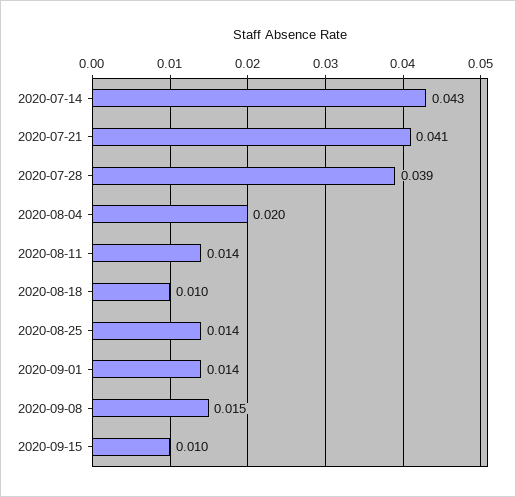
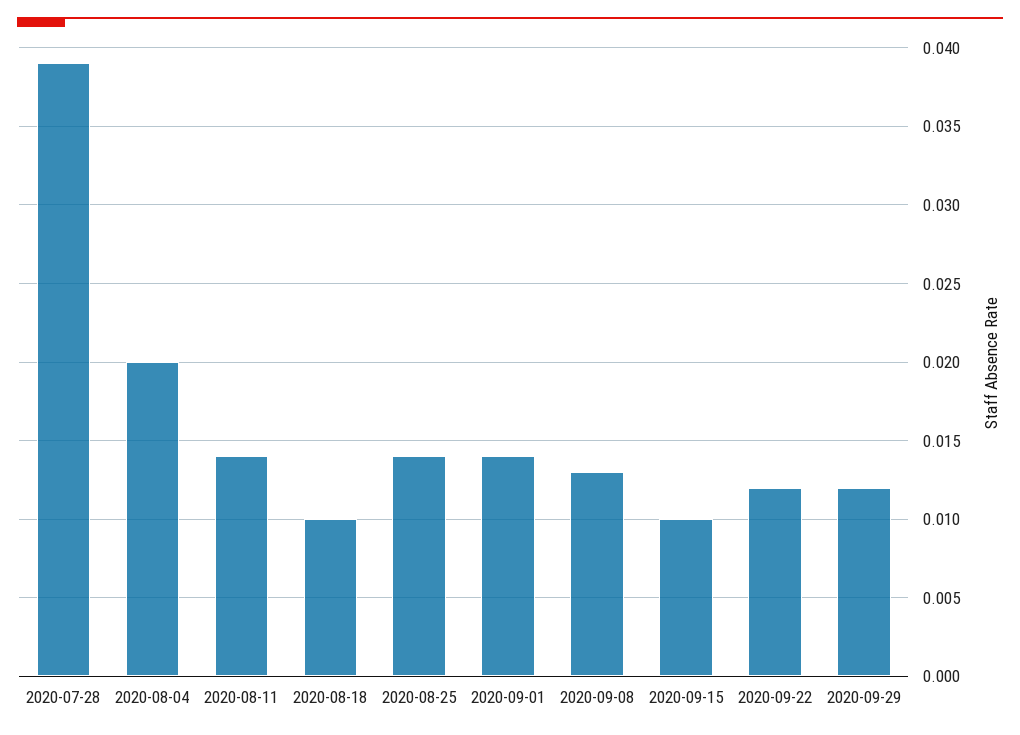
2020-07-14: 0.043 -> none
2020-07-21: 0.041 -> none
2020-09-08: 0.015 -> 0.013
2020-09-22: none -> 0.012
2020-09-29: none -> 0.012

